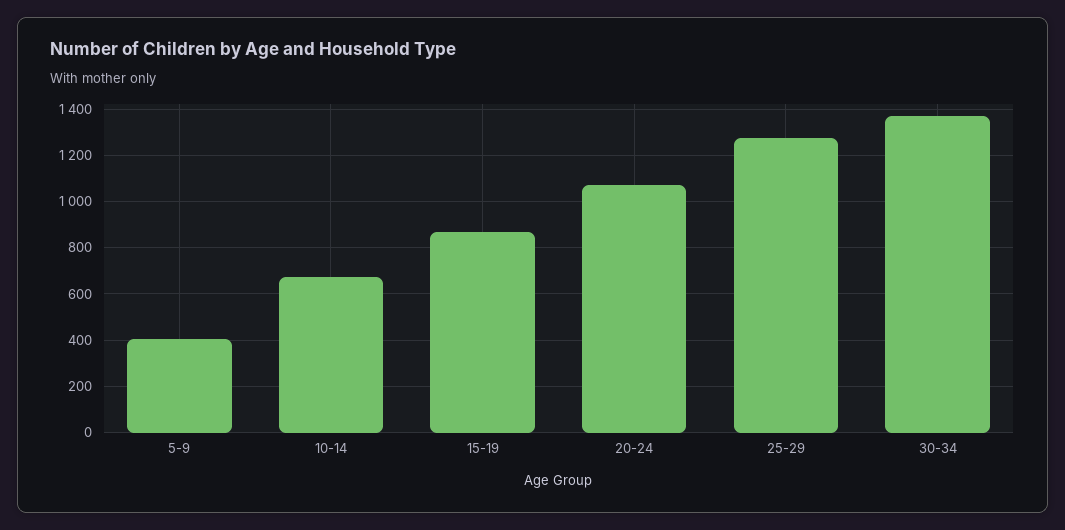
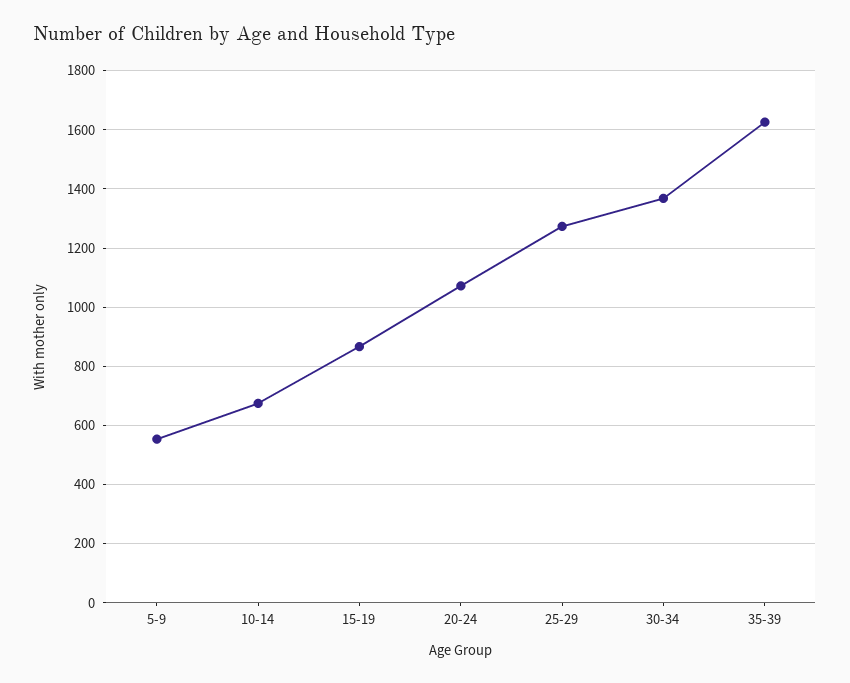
5-9: 400 -> 550
35-39: none -> 1625

